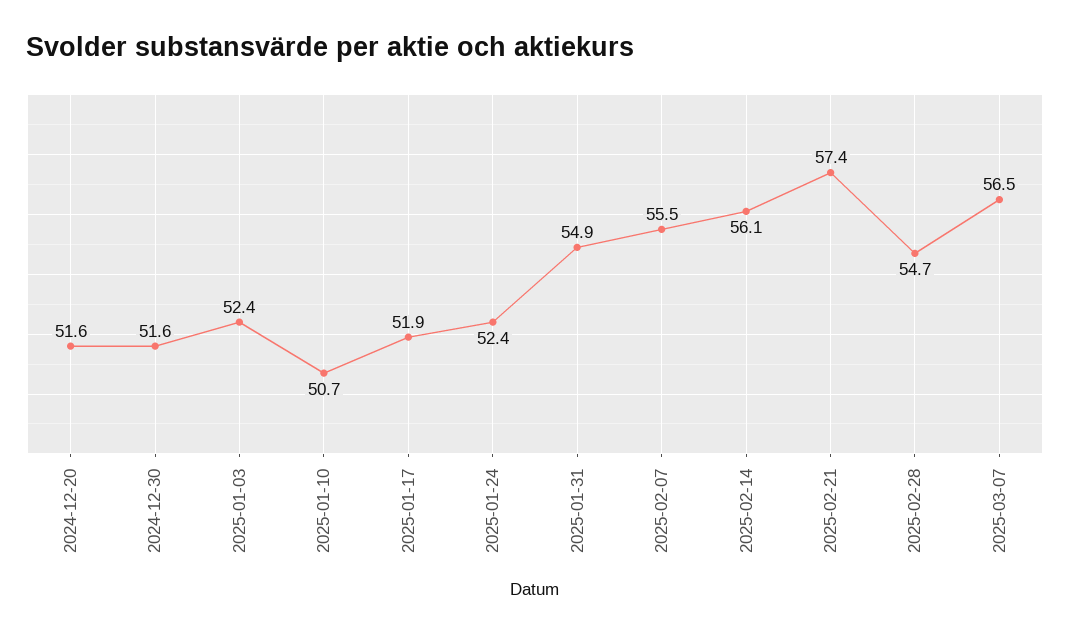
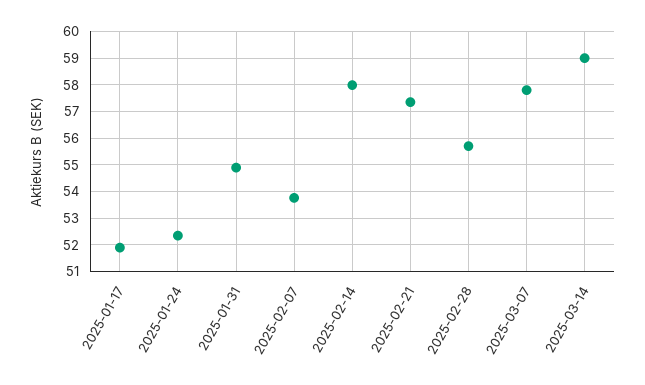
2024-12-20: 51.6 -> none
2024-12-30: 51.6 -> none
2025-01-03: 52.4 -> none
2025-01-10: 50.7 -> none
2025-02-07: 55.5 -> 53.75
2025-02-14: 56.1 -> 58
2025-02-28: 54.7 -> 55.75
2025-03-07: 56.5 -> 57.75
2025-03-14: none -> 59

